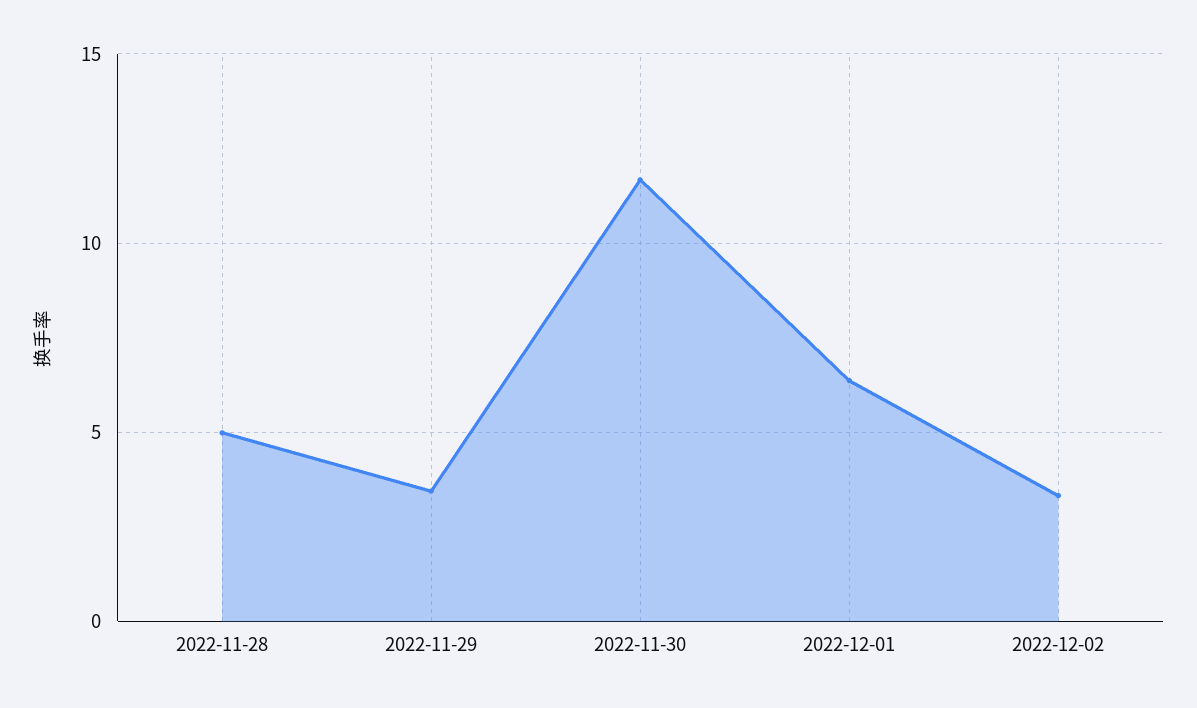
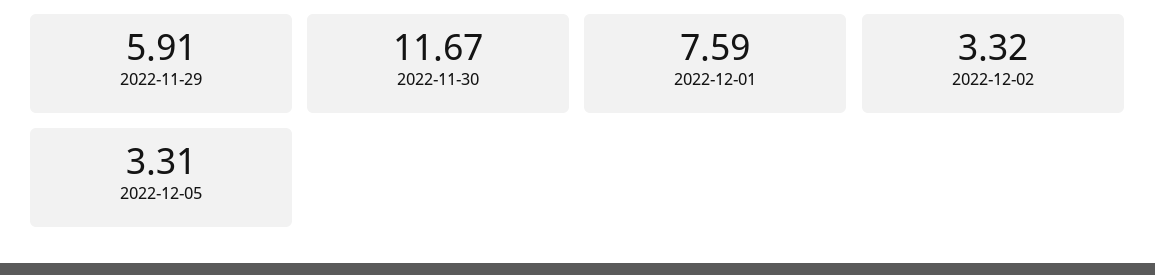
2022-11-28: 5 -> none
2022-11-29: 3.5 -> 5.91
2022-12-01: 6.5 -> 7.59
2022-12-05: none -> 3.31

